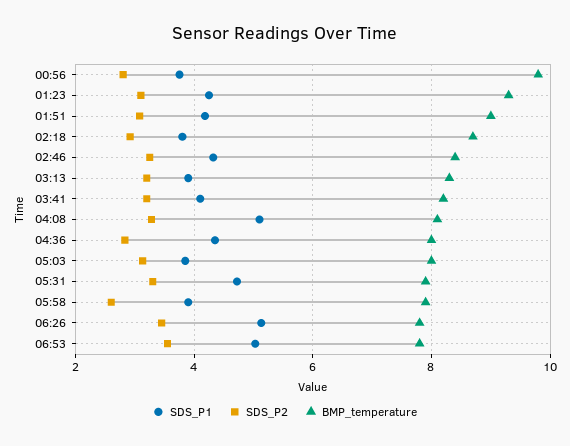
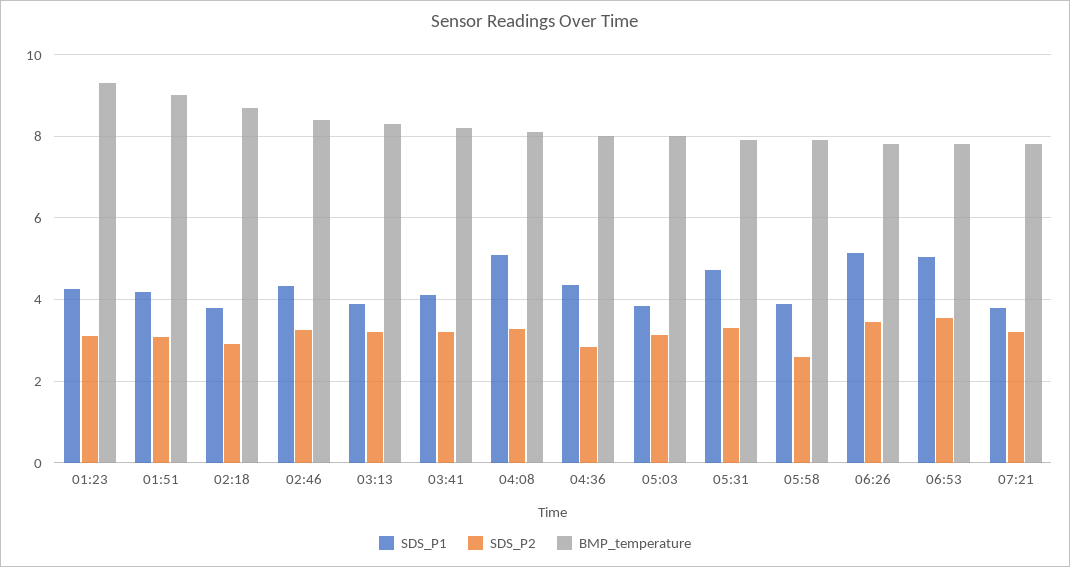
SDS_P1, 00:56: 3.8 -> none
SDS_P2, 00:56: 2.8 -> none
BMP_temperature, 00:56: 9.8 -> none
SDS_P1, 07:21: none -> 3.8
SDS_P2, 07:21: none -> 3.2
BMP_temperature, 07:21: none -> 7.8

